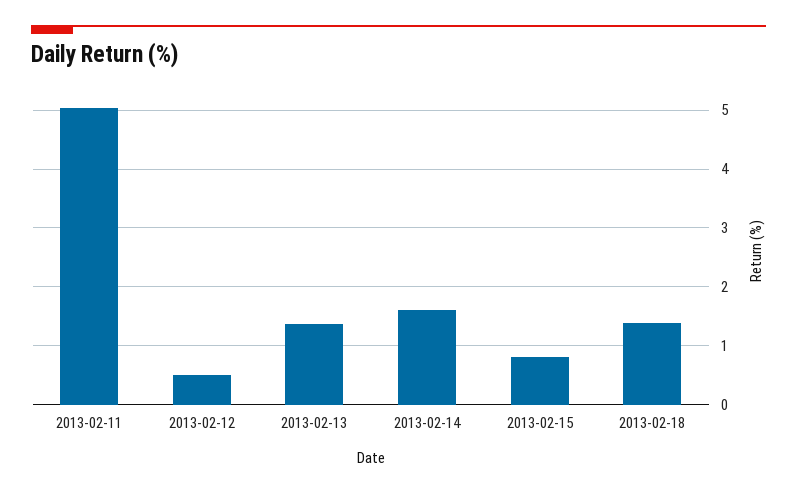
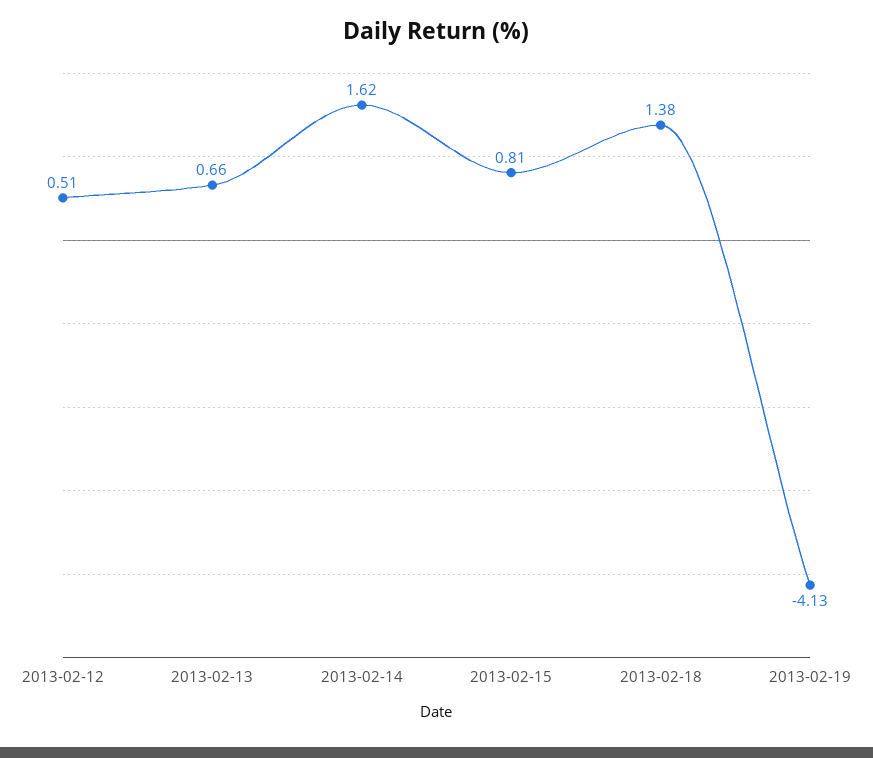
2013-02-11: 5 -> none
2013-02-13: 1.4 -> 0.66
2013-02-19: none -> -4.13

